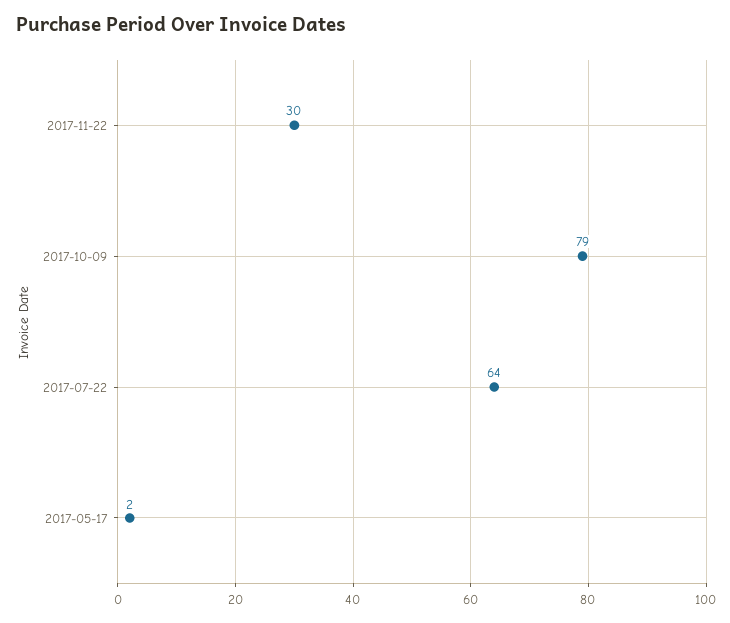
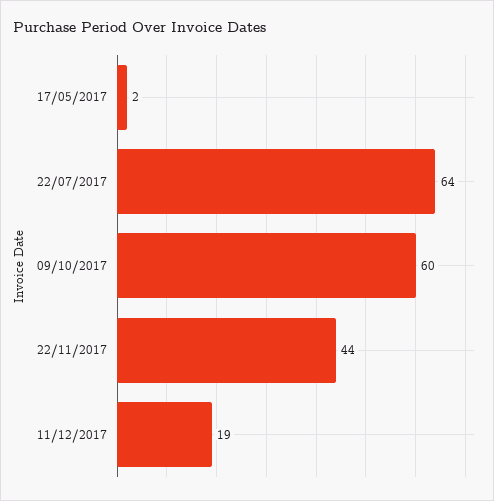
2017-11-22: 30 -> 44
2017-10-09: 79 -> 60
11/12/2017: none -> 19

